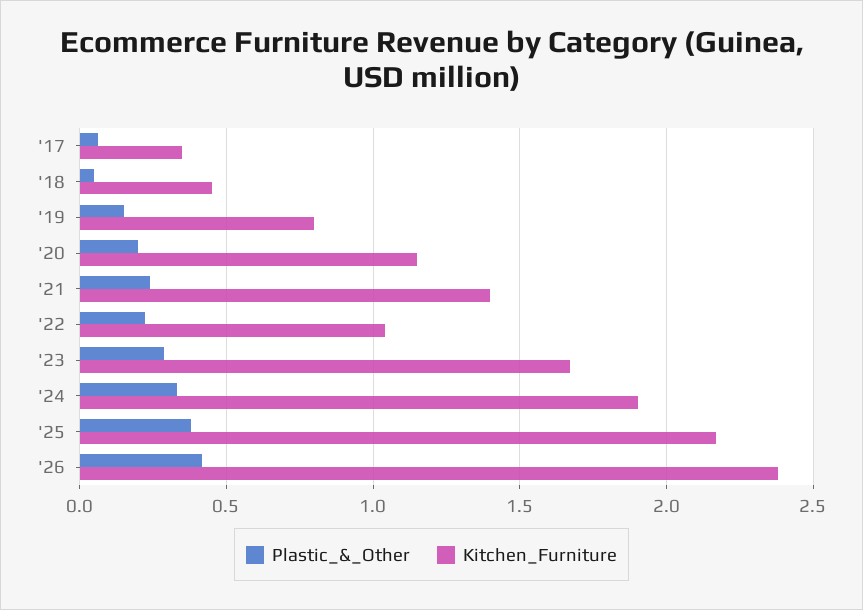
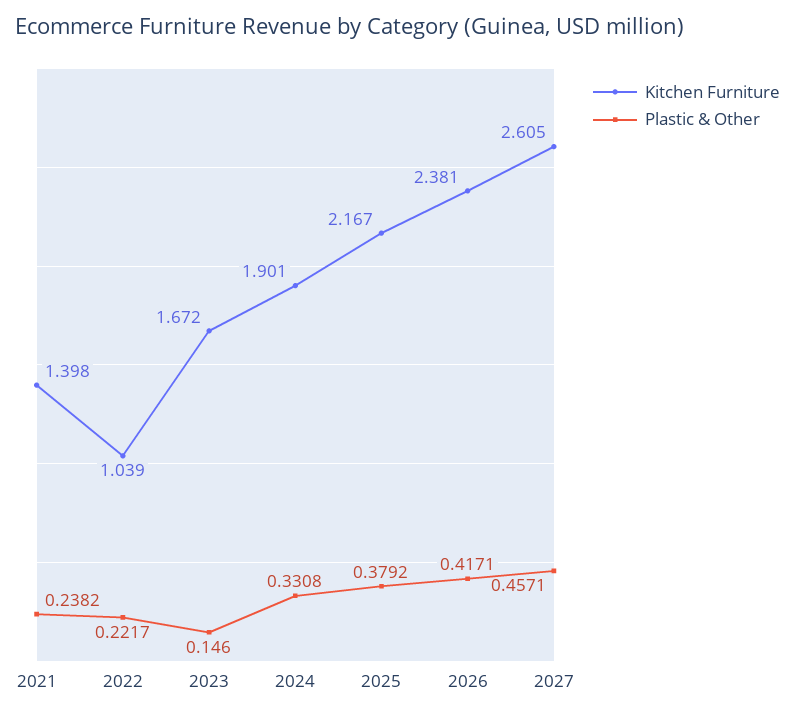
Plastic_&_Other, '17: 0.05 -> none
Kitchen_Furniture, '17: 0.35 -> none
Plastic_&_Other, '18: 0.05 -> none
Kitchen_Furniture, '18: 0.45 -> none
Plastic_&_Other, '19: 0.15 -> none
Kitchen_Furniture, '19: 0.8 -> none
Plastic_&_Other, '20: 0.2 -> none
Kitchen_Furniture, '20: 1.15 -> none
Plastic_&_Other, '23: 0.3 -> 0.146
Kitchen_Furniture, 2027: none -> 2.605
Plastic_&_Other, 2027: none -> 0.4571

